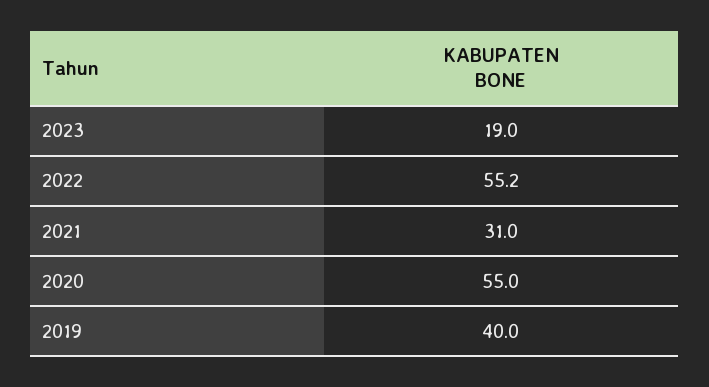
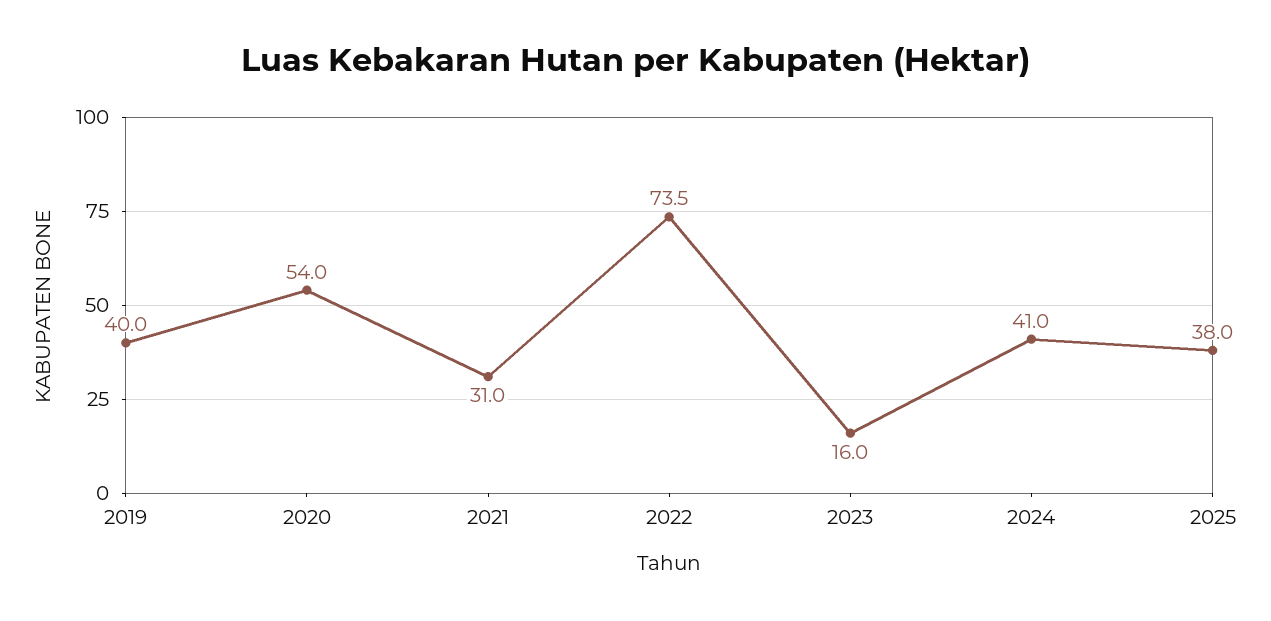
2023: 19 -> 16
2022: 55.2 -> 73.5
2020: 55 -> 54
2024: none -> 41
2025: none -> 38

